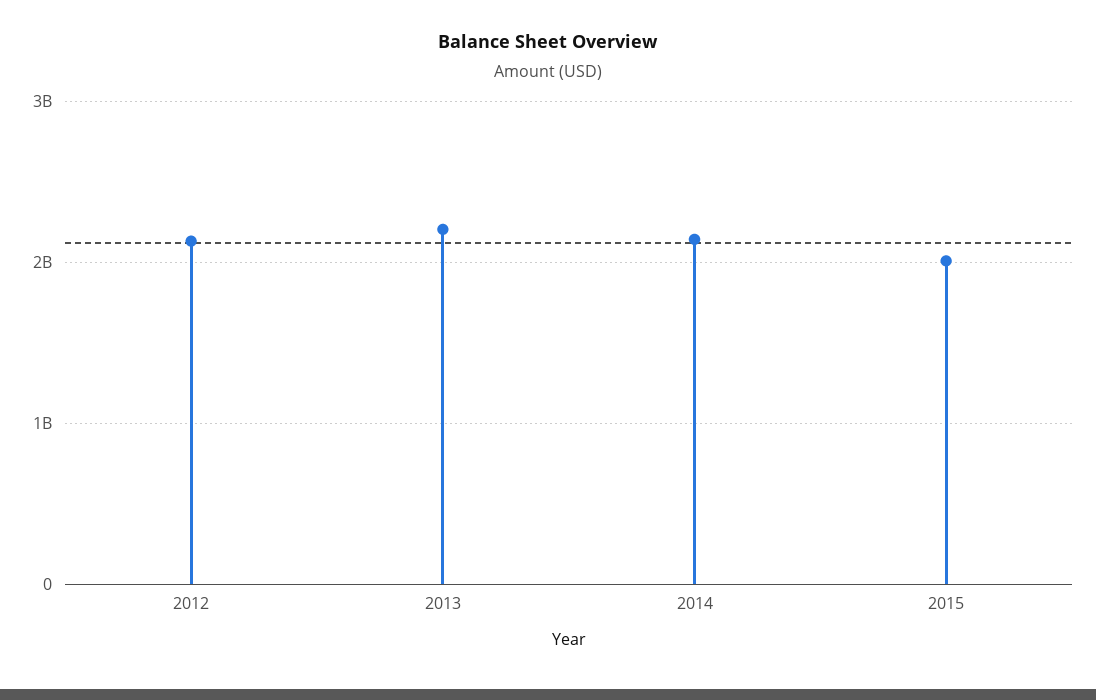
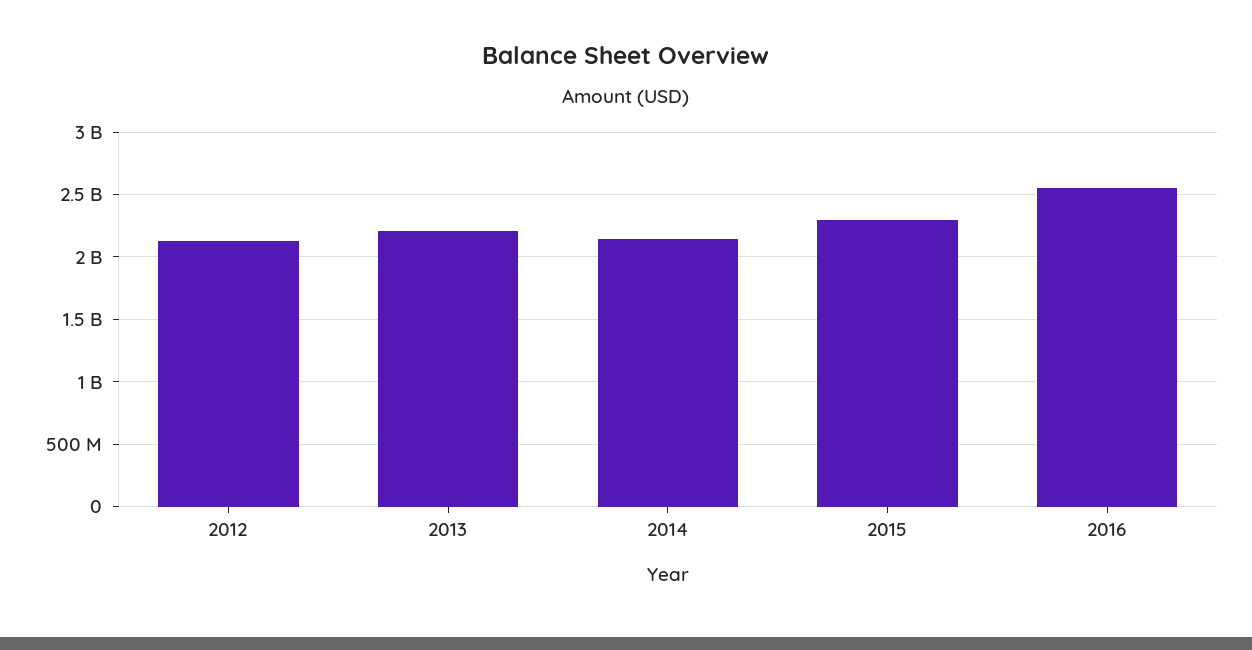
2015: 2000000000 -> 2300000000
2016: none -> 2550000000

